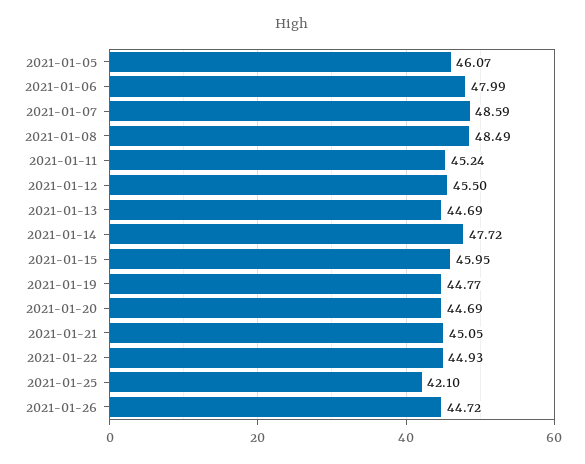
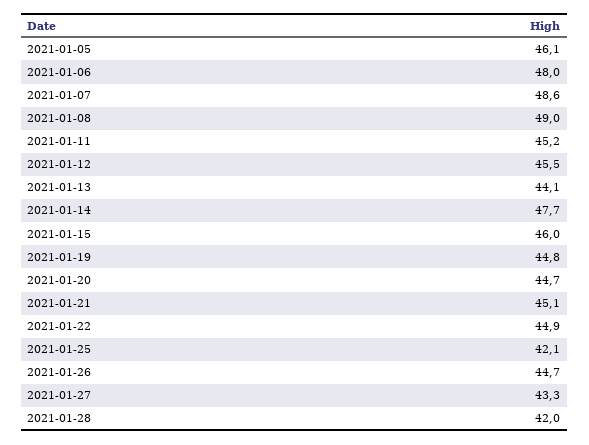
2021-01-08: 48.49 -> 49
2021-01-13: 44.69 -> 44.1
2021-01-27: none -> 43.3
2021-01-28: none -> 42

